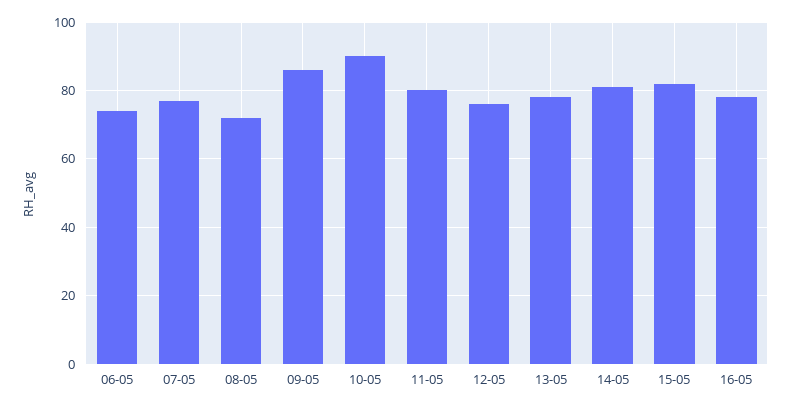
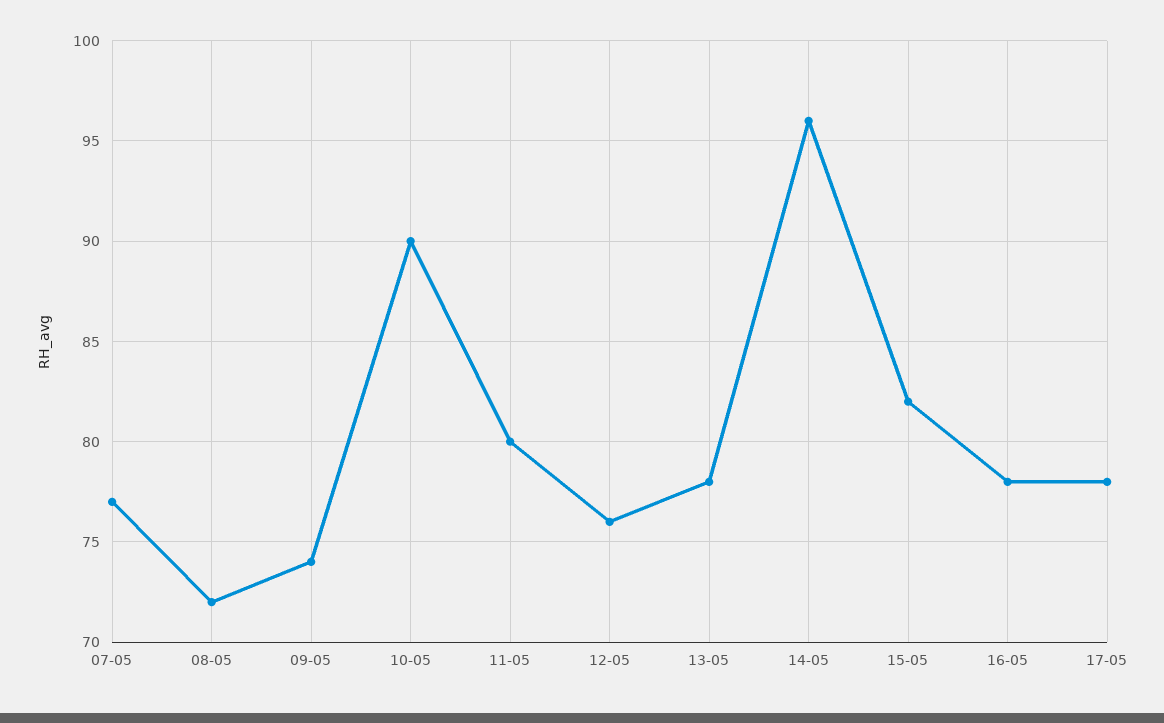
06-05: 75 -> none
09-05: 85 -> 74
14-05: 80 -> 96
17-05: none -> 78

